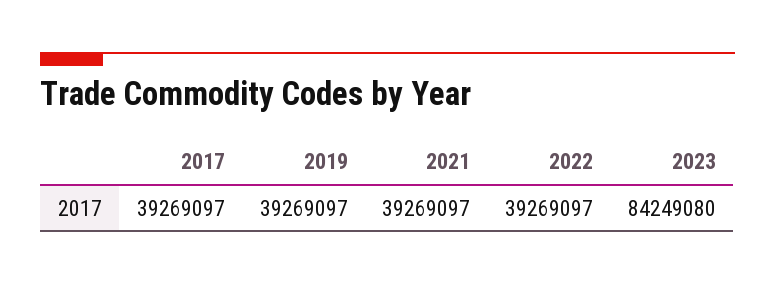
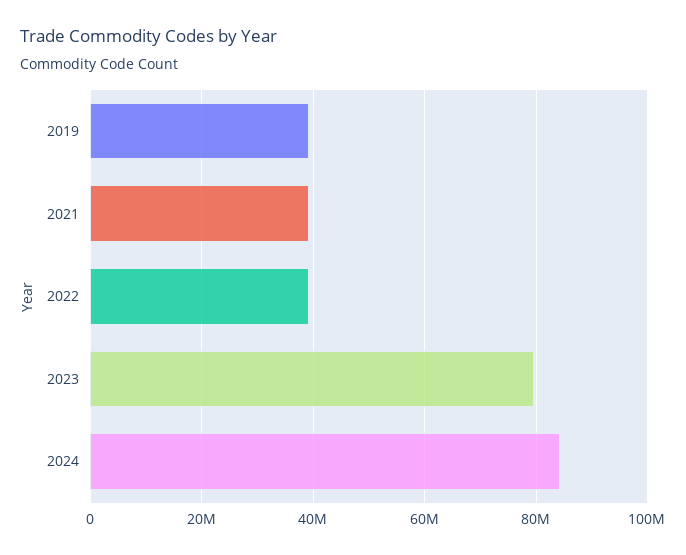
2017: 39269097 -> none
2023: 84249080 -> 80000000
2024: none -> 84000000

